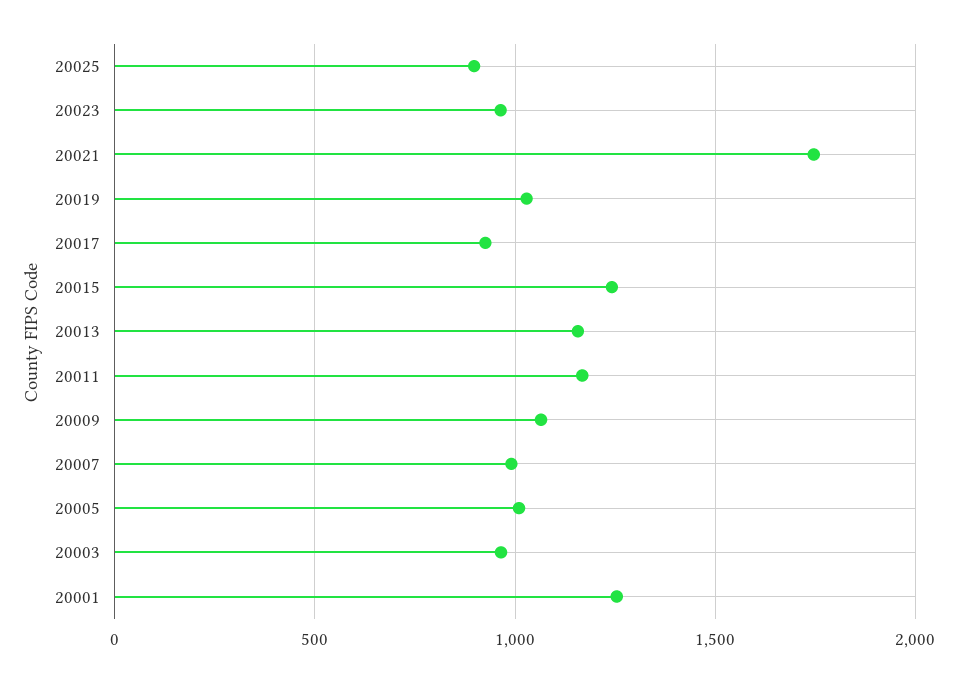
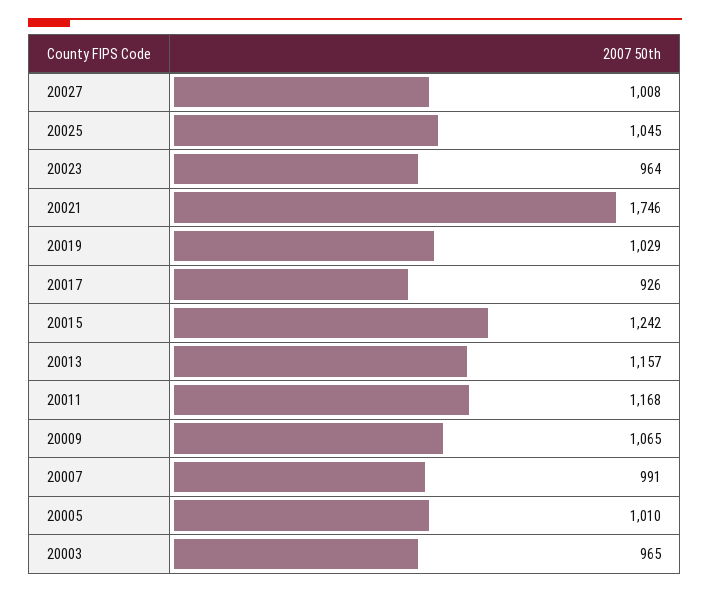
20025: 900 -> 1045
20001: 1250 -> none
20027: none -> 1008

